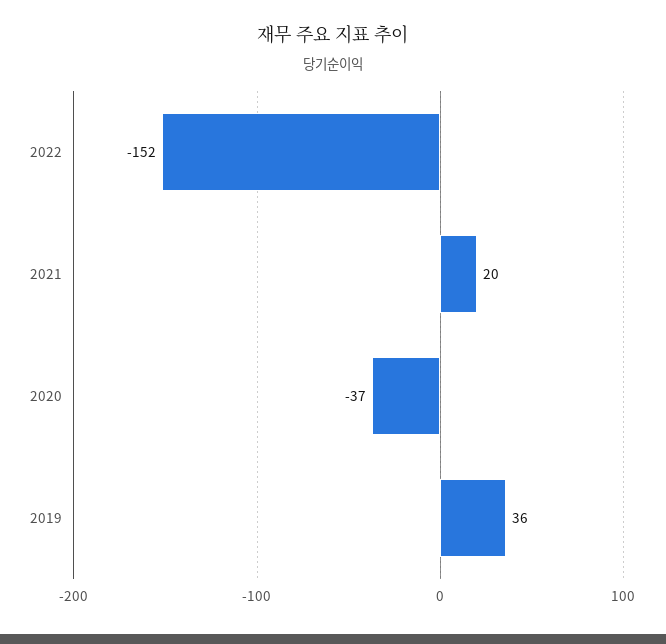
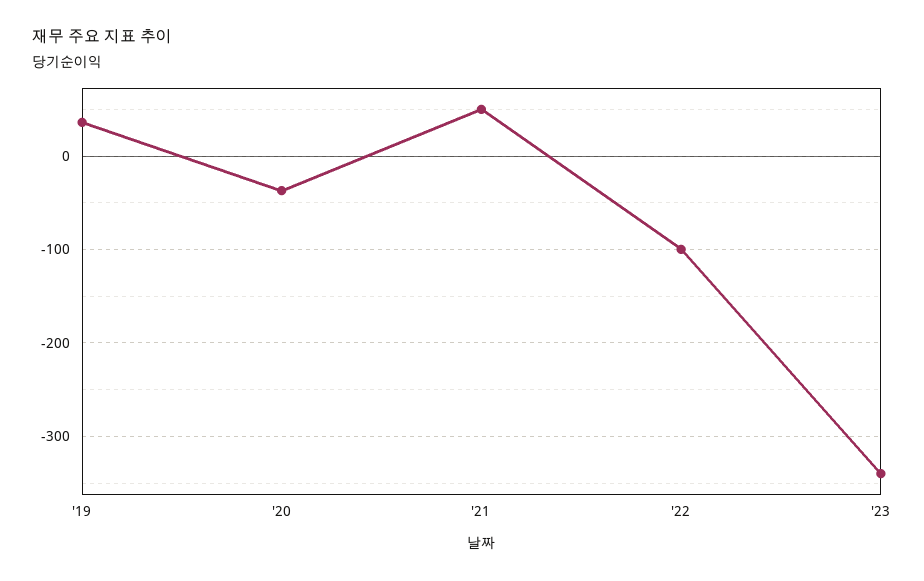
2022: -152 -> -100
2021: 20 -> 50
'23: none -> -340

